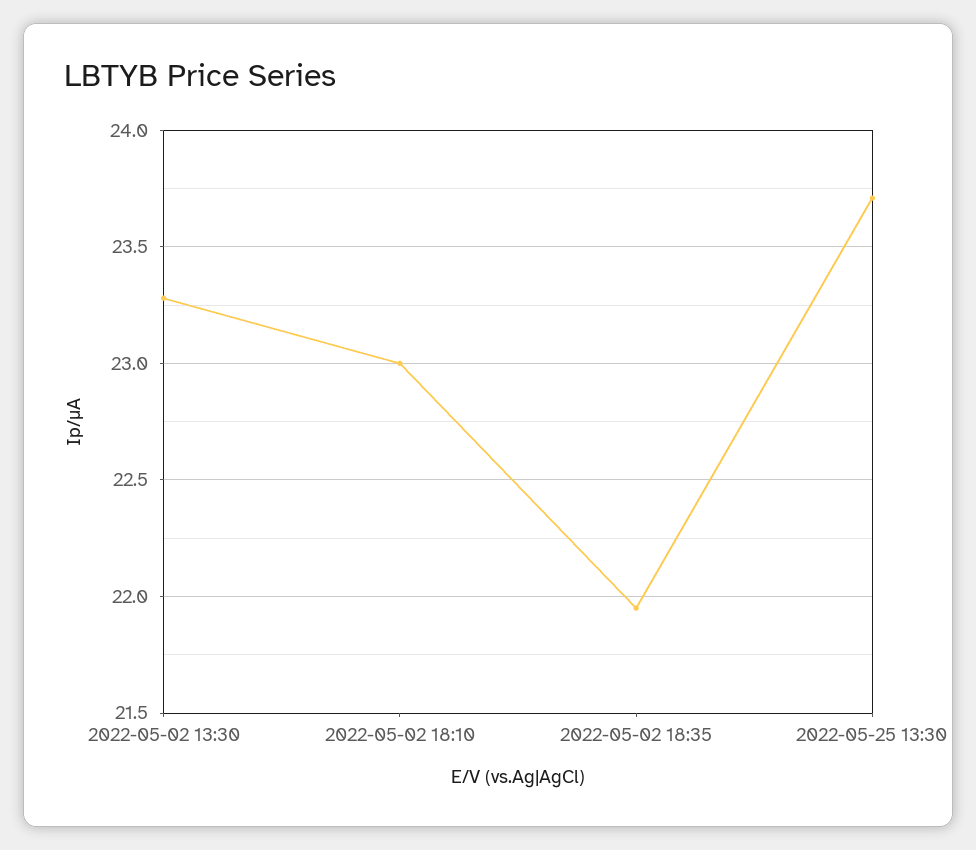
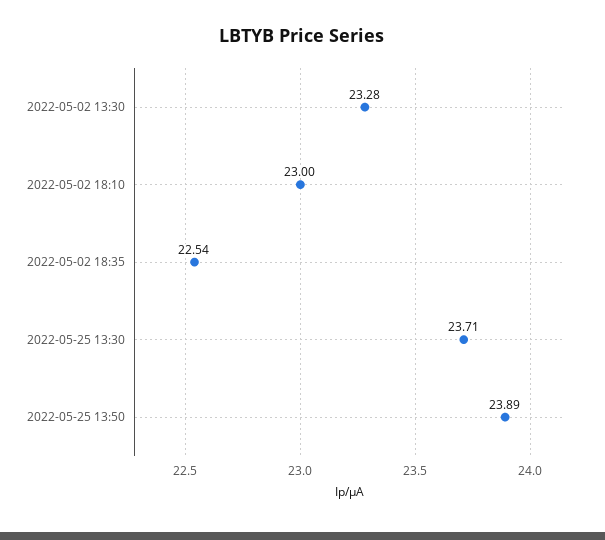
2022-05-02 18:35: 21.95 -> 22.54
2022-05-25 13:50: none -> 23.89

